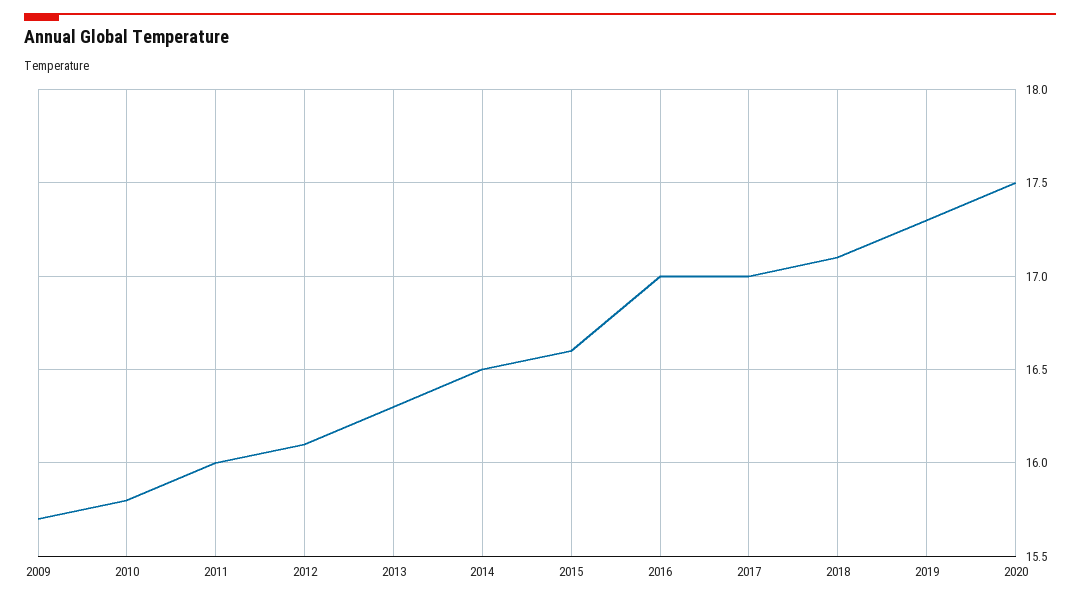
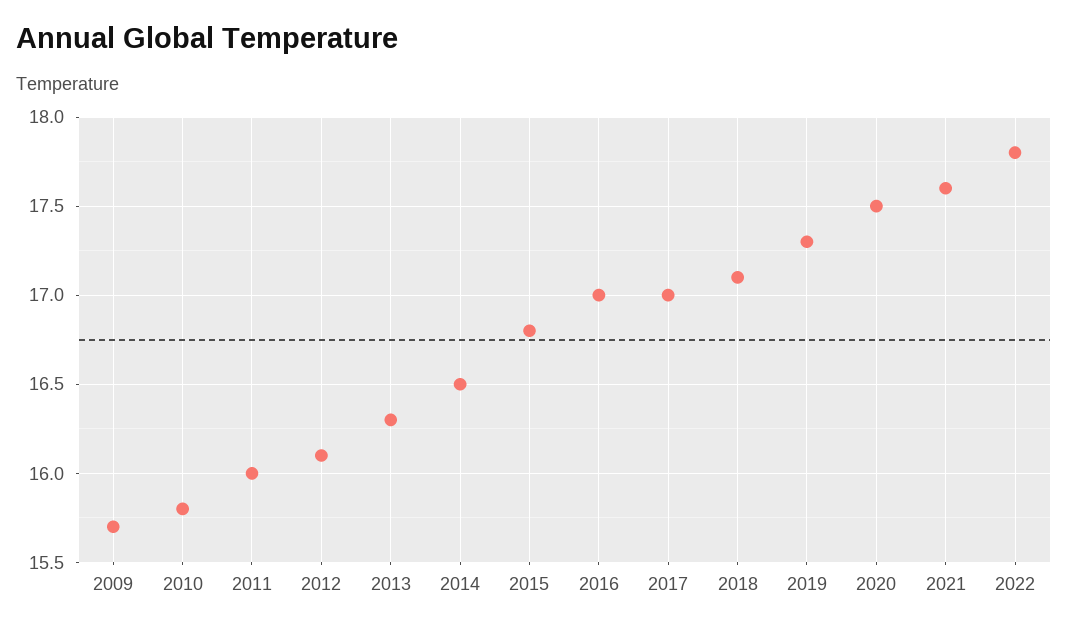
2015: 16.6 -> 16.8
2021: none -> 17.6
2022: none -> 17.8

